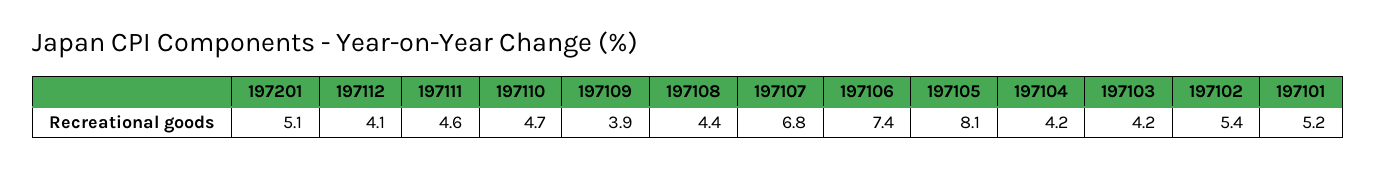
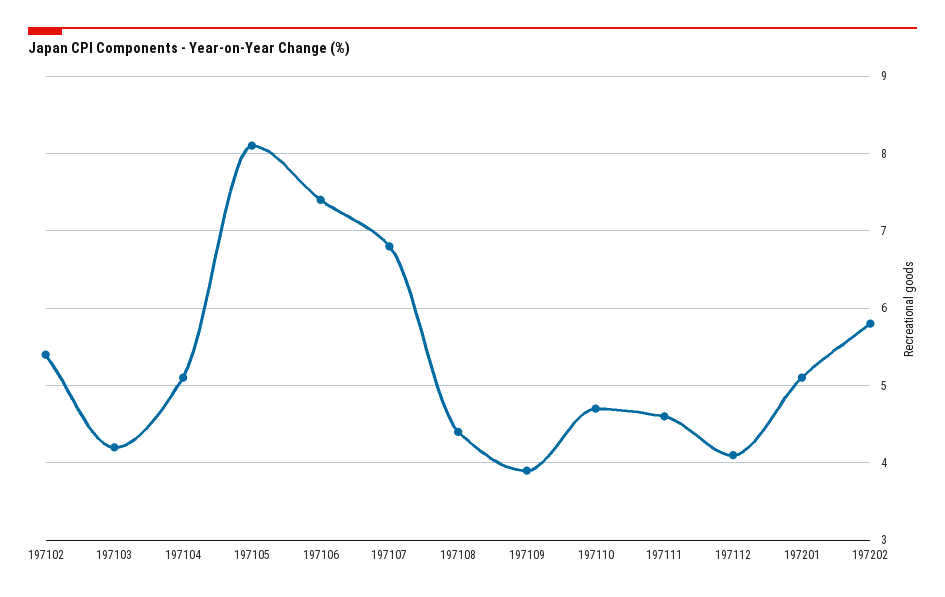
197104: 4.2 -> 5.1
197101: 5.2 -> none
197202: none -> 5.8

